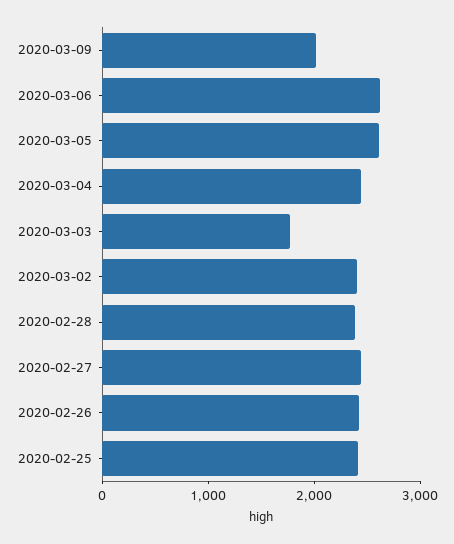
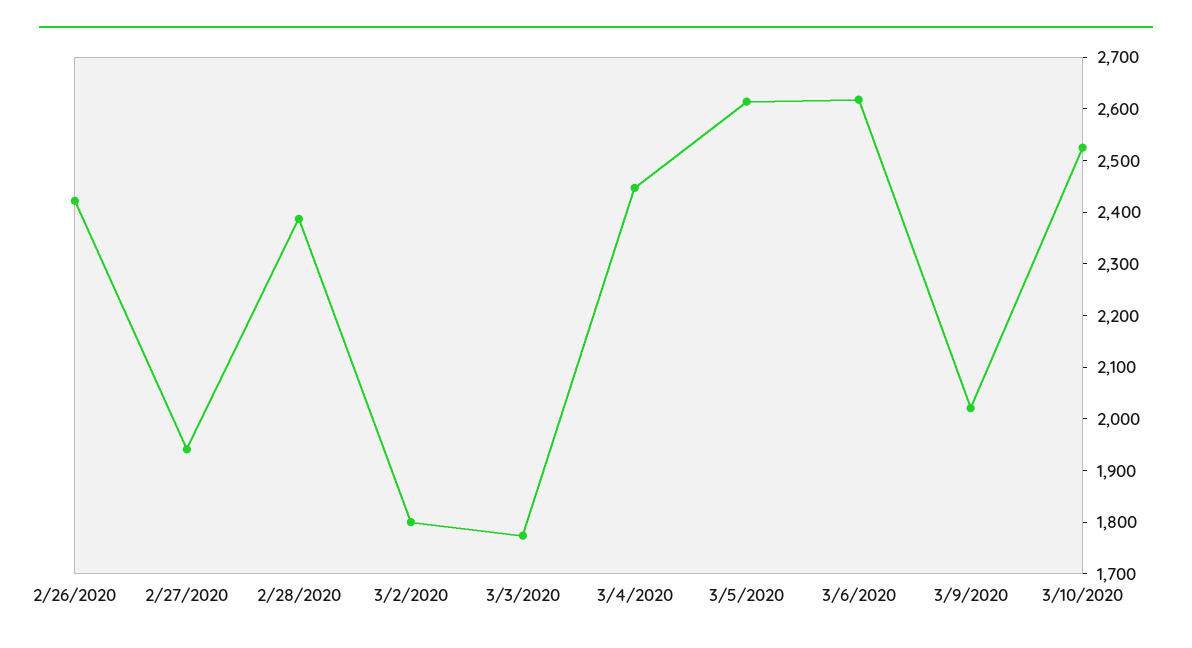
2020-03-02: 2400 -> 1800
2020-02-27: 2400 -> 1940
2020-02-25: 2400 -> none
3/10/2020: none -> 2520

